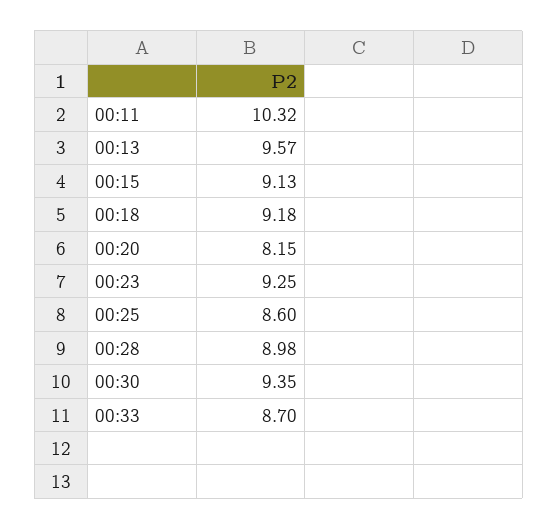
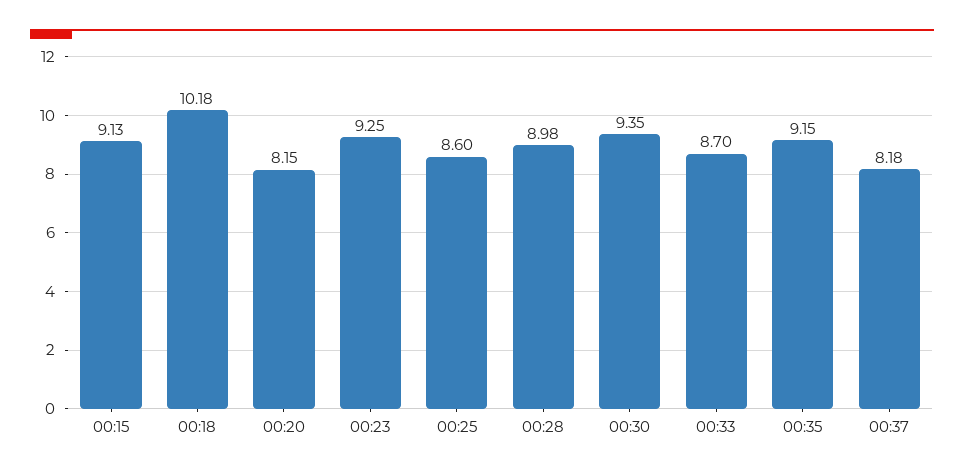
00:11: 10.32 -> none
00:13: 9.57 -> none
00:18: 9.18 -> 10.18
00:35: none -> 9.15
00:37: none -> 8.18

